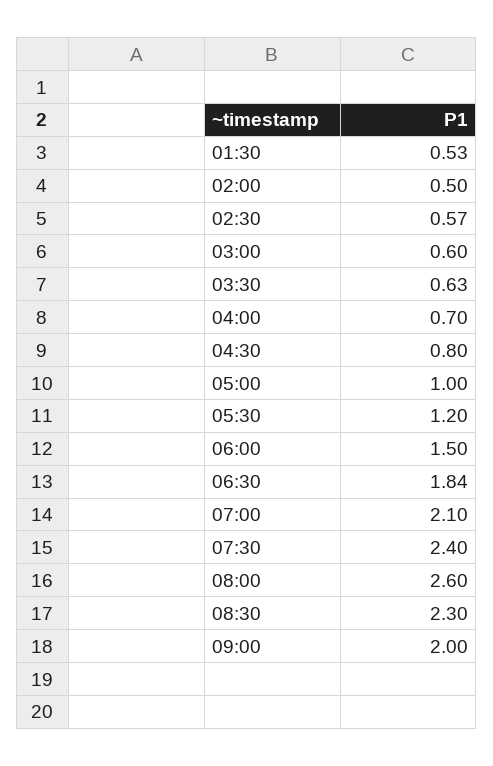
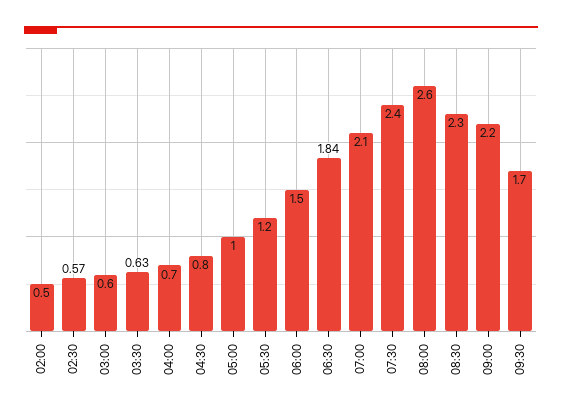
01:30: 0.53 -> none
09:00: 2 -> 2.2
09:30: none -> 1.7

